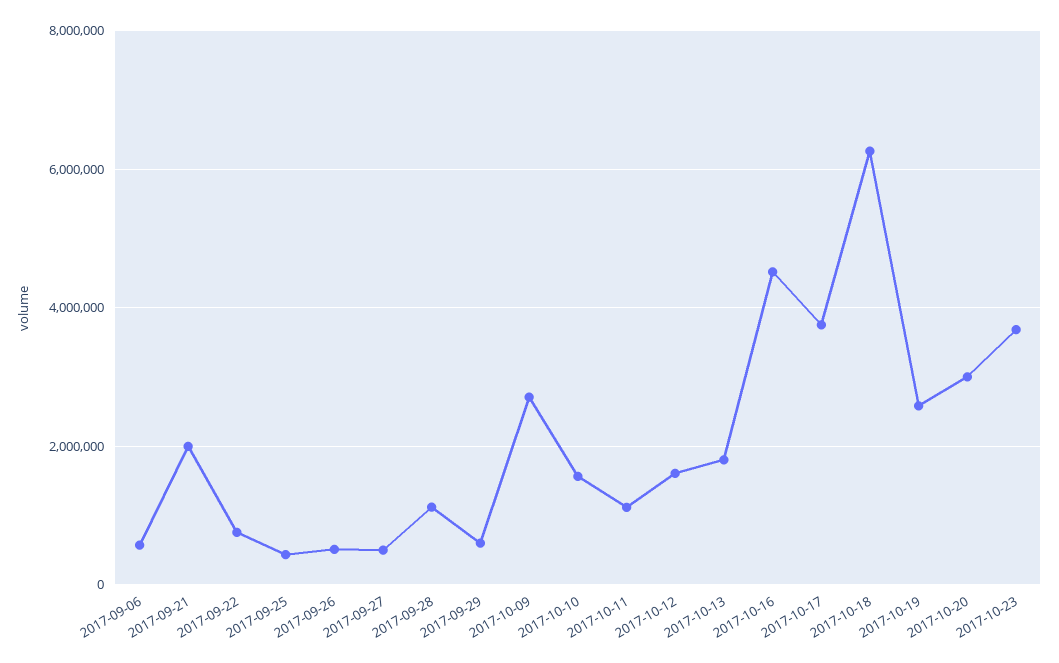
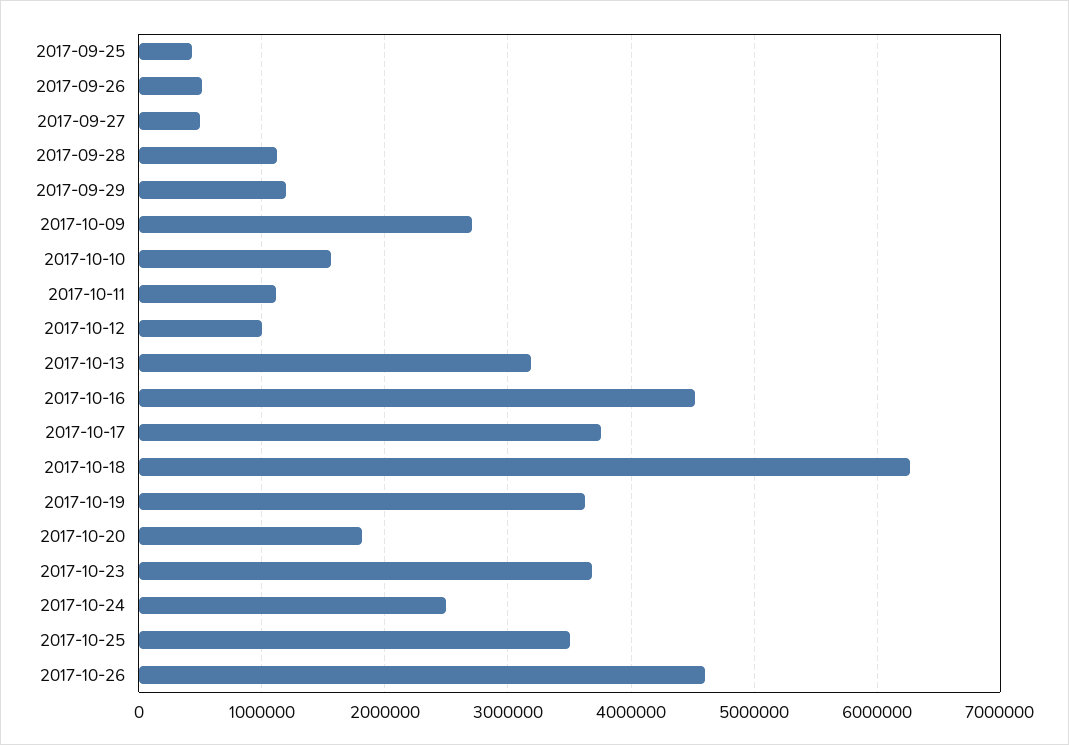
2017-09-06: 600000 -> none
2017-09-21: 2000000 -> none
2017-09-22: 800000 -> none
2017-09-29: 600000 -> 1200000
2017-10-12: 1600000 -> 1000000
2017-10-13: 1800000 -> 3200000
2017-10-19: 2600000 -> 3600000
2017-10-20: 3000000 -> 1800000
2017-10-24: none -> 2500000
2017-10-25: none -> 3500000
2017-10-26: none -> 4600000

